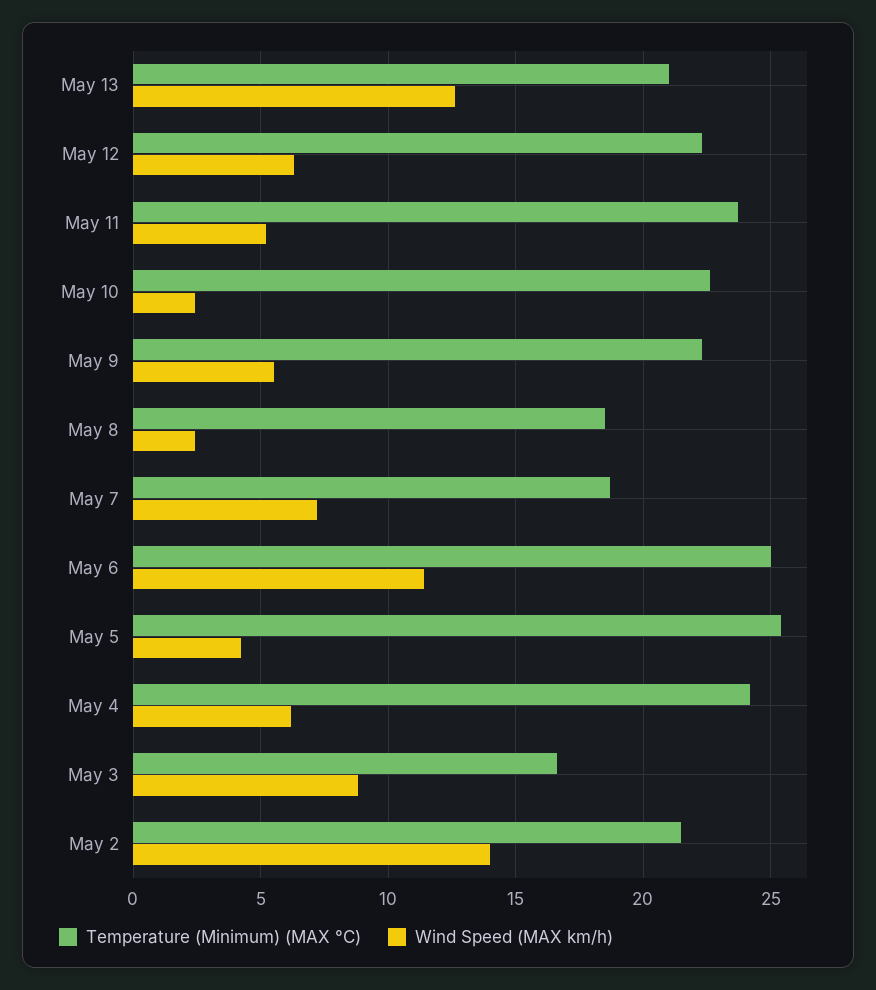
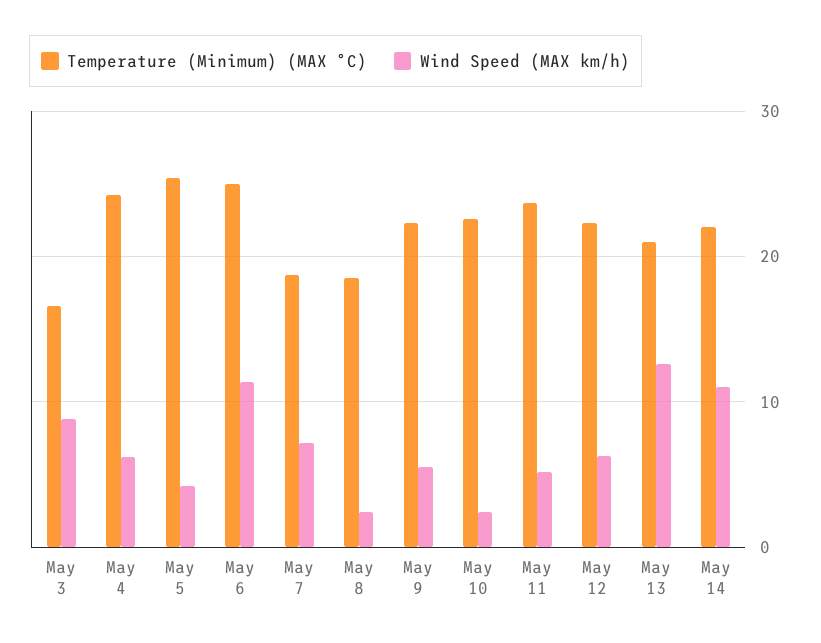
Temperature (Minimum) (MAX °C), May 2: 21.5 -> none
Wind Speed (MAX km/h), May 2: 14 -> none
Temperature (Minimum) (MAX °C), May 14: none -> 22
Wind Speed (MAX km/h), May 14: none -> 11

